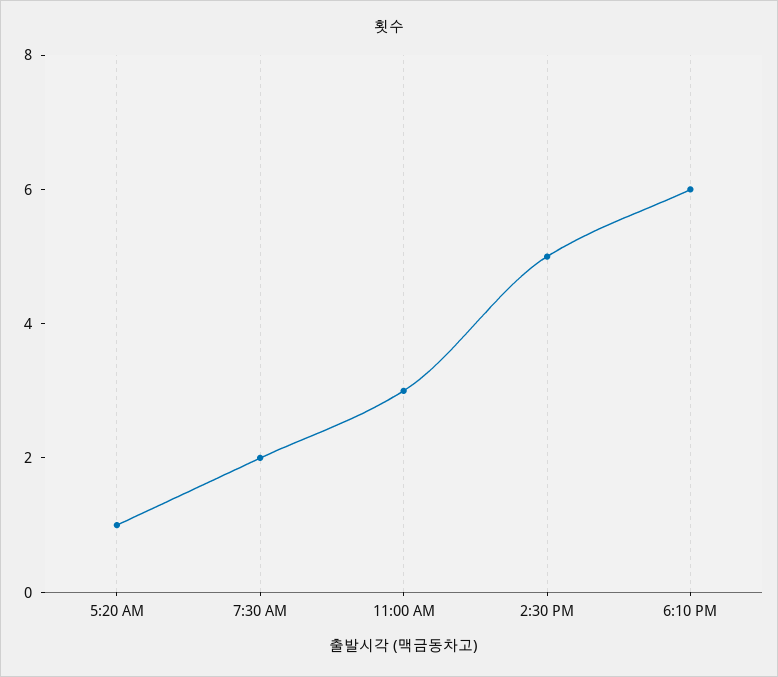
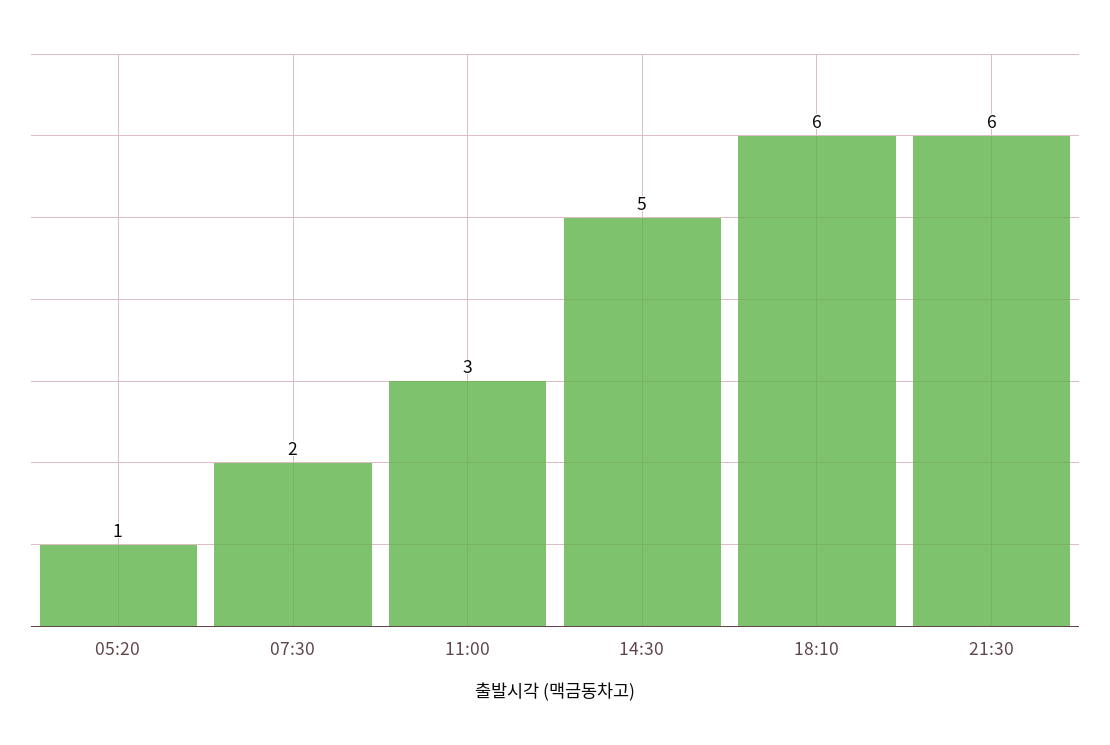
21:30: none -> 6

